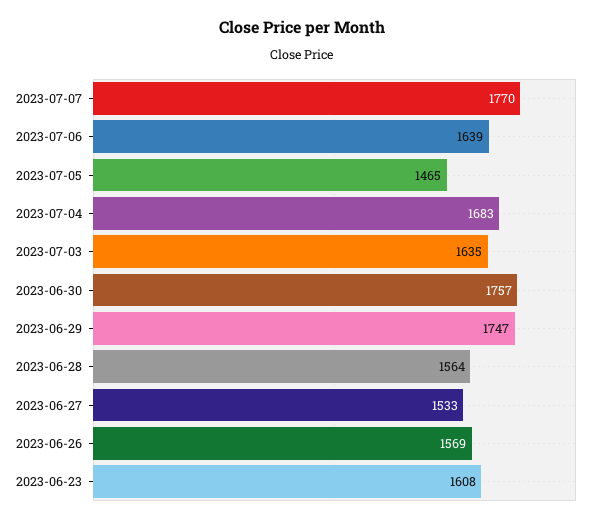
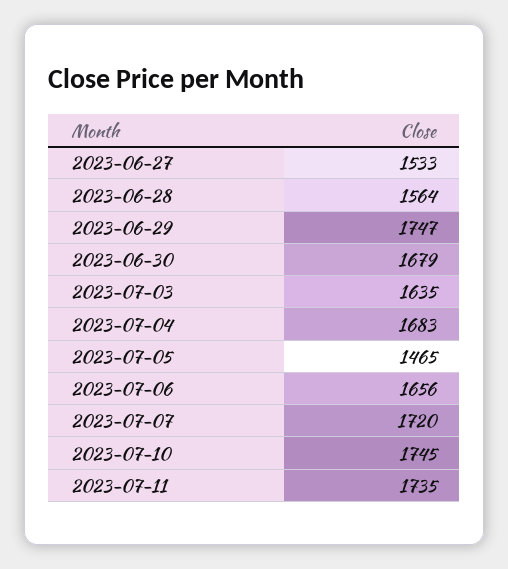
2023-07-07: 1770 -> 1720
2023-07-06: 1639 -> 1656
2023-06-30: 1757 -> 1679
2023-06-26: 1569 -> none
2023-06-23: 1608 -> none
2023-07-10: none -> 1745
2023-07-11: none -> 1735

